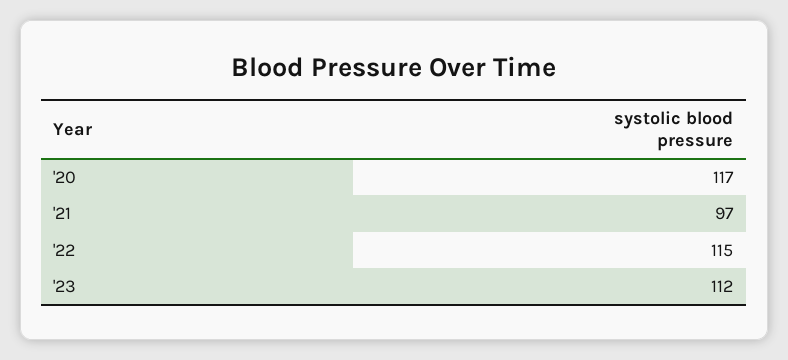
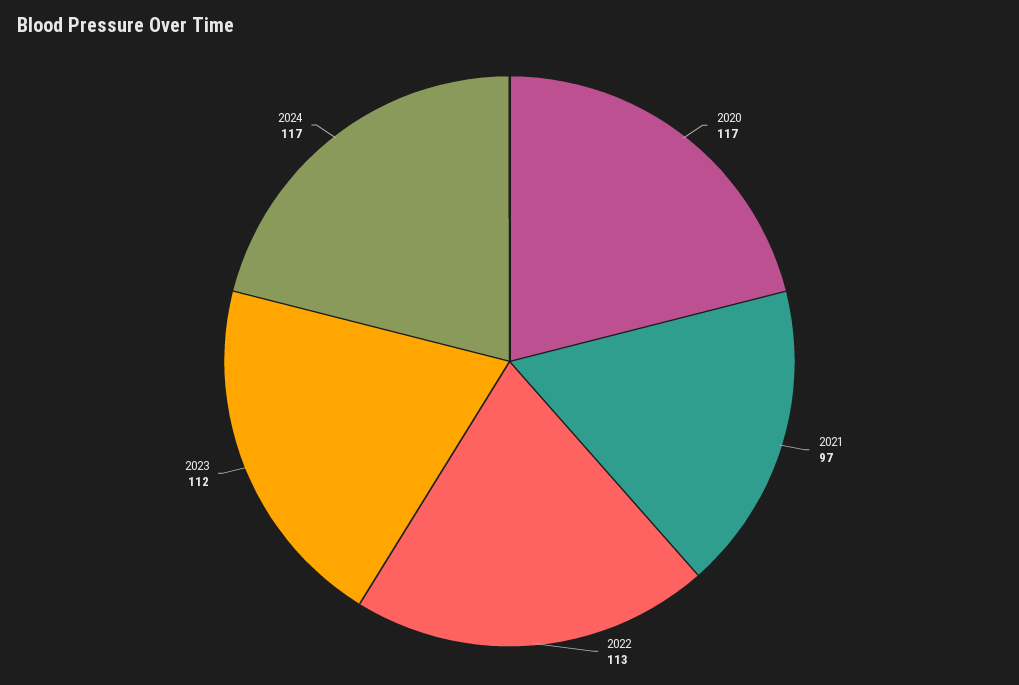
'22: 115 -> 113
2024: none -> 117

